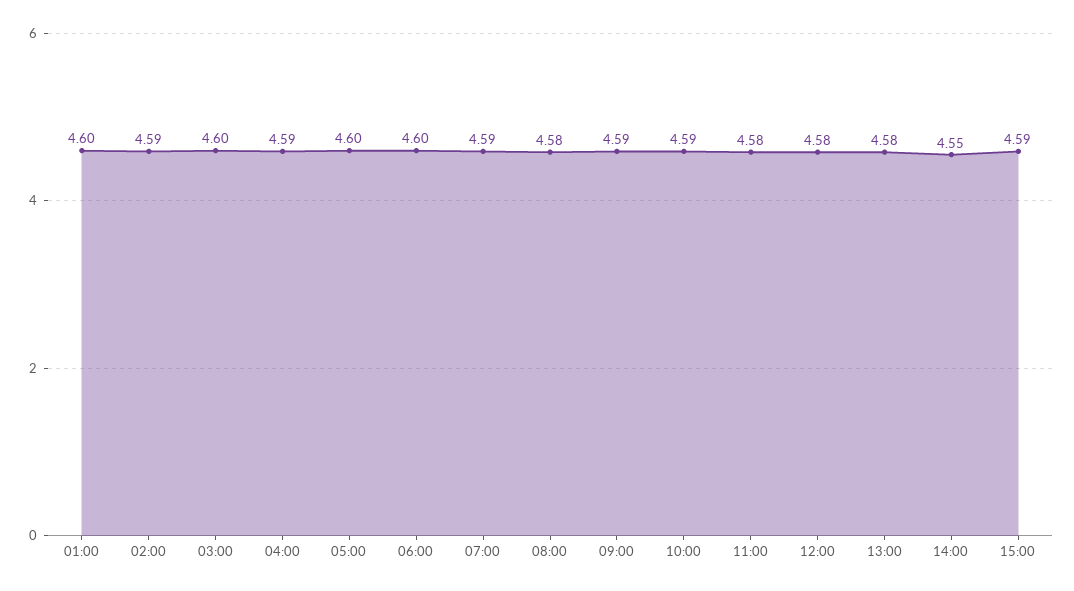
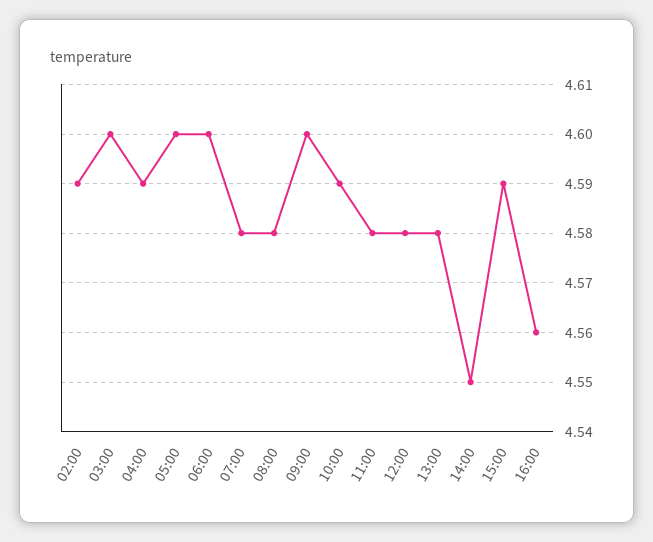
01:00: 4.6 -> none
07:00: 4.59 -> 4.58
09:00: 4.59 -> 4.6
16:00: none -> 4.56

